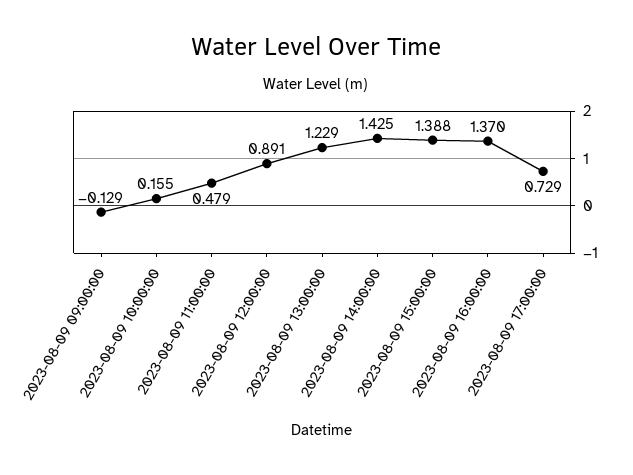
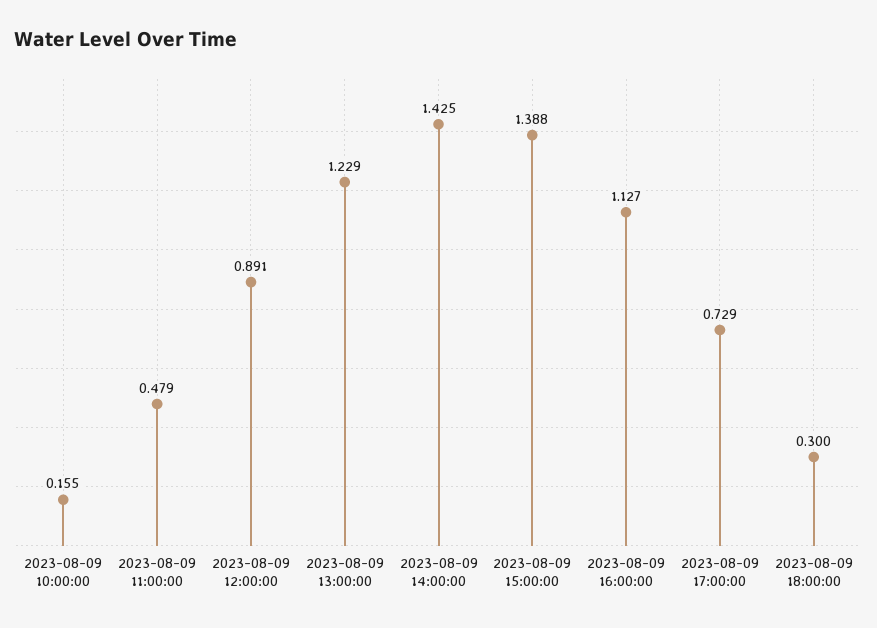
2023-08-09 09:00:00: -0.129 -> none
2023-08-09 16:00:00: 1.37 -> 1.127
2023-08-09 18:00:00: none -> 0.3

